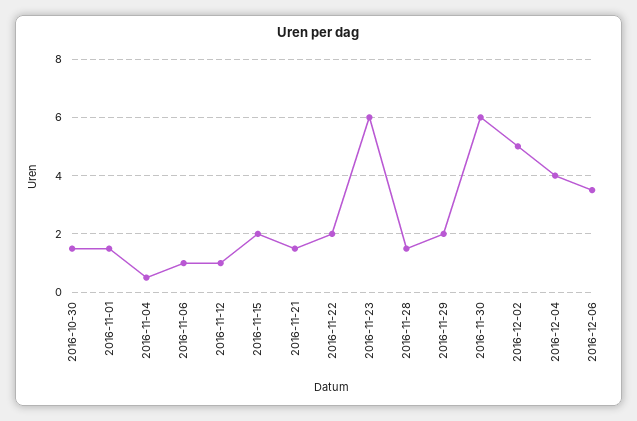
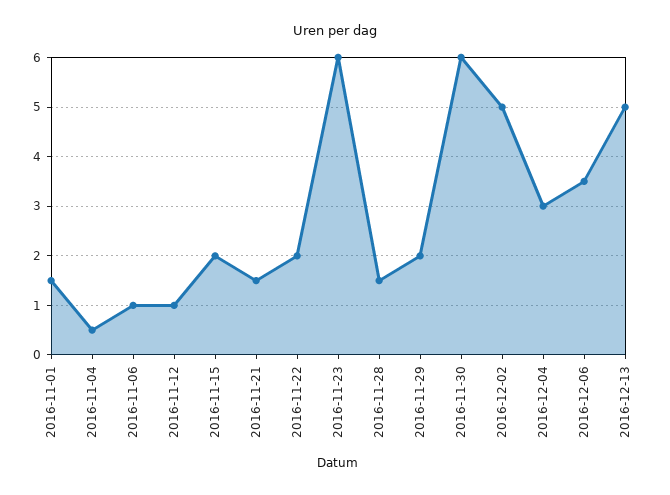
2016-10-30: 1.5 -> none
2016-12-04: 4 -> 3
2016-12-13: none -> 5

